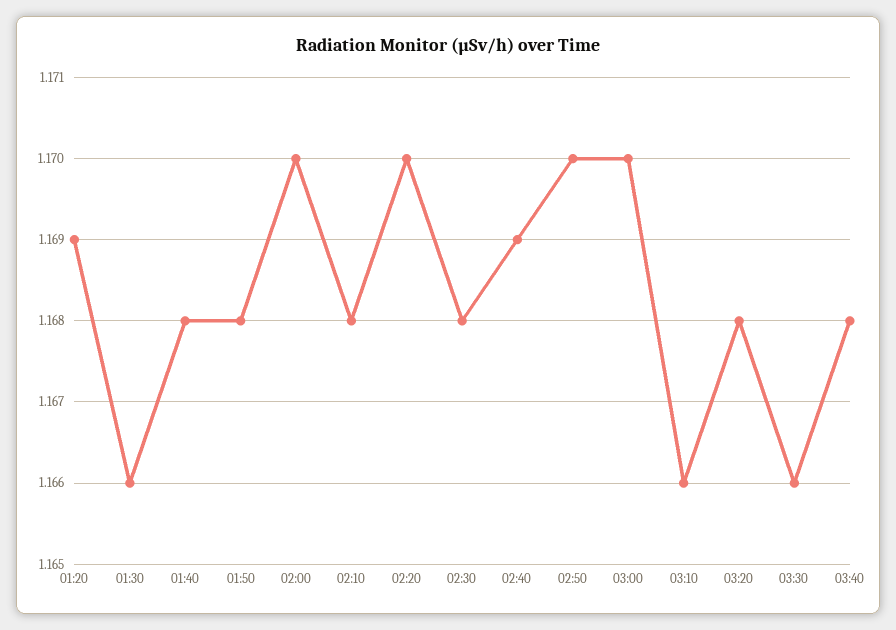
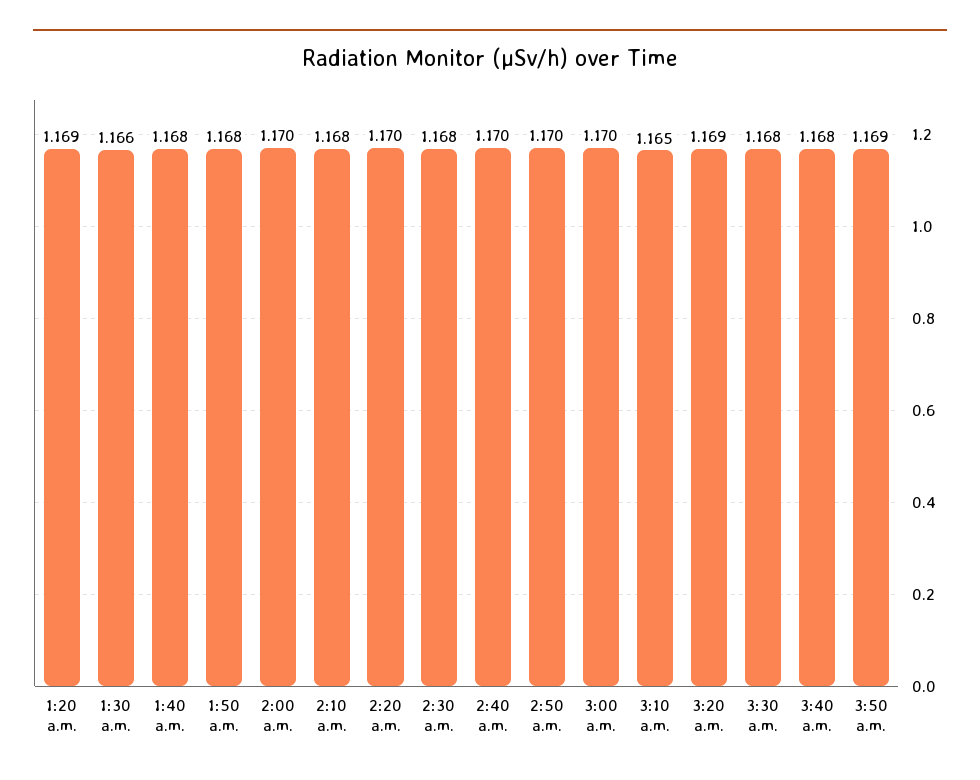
02:40: 1.169 -> 1.17
03:10: 1.166 -> 1.165
03:20: 1.168 -> 1.169
03:30: 1.166 -> 1.168
3:50 a.m.: none -> 1.169

